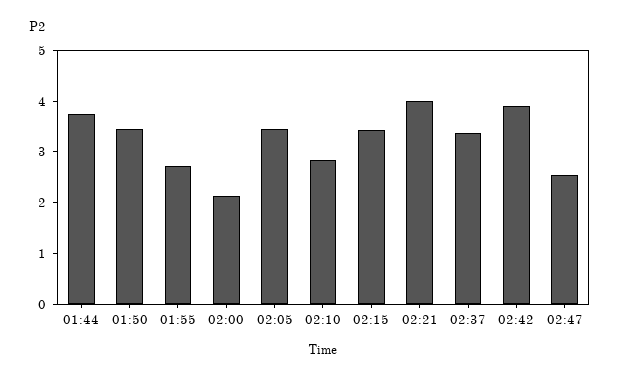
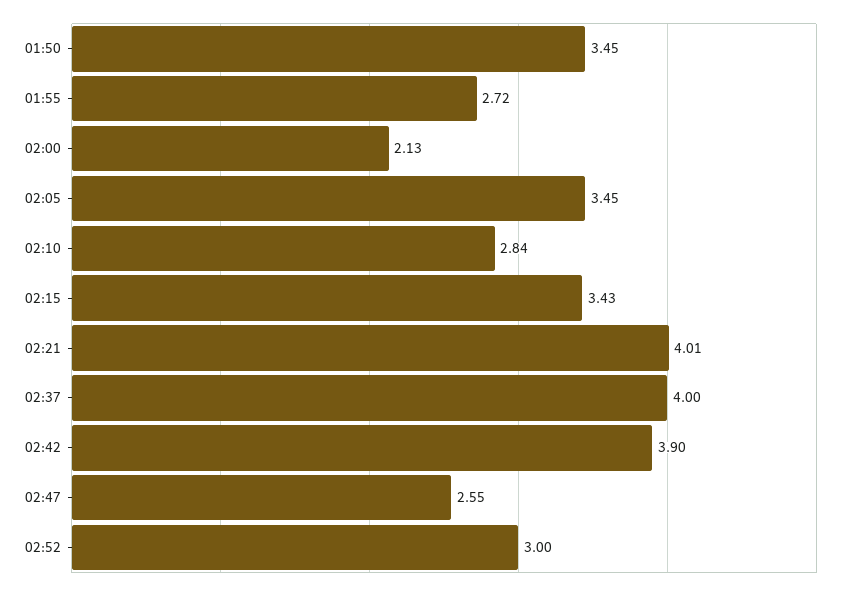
01:44: 3.8 -> none
02:37: 3.4 -> 4
02:52: none -> 3

